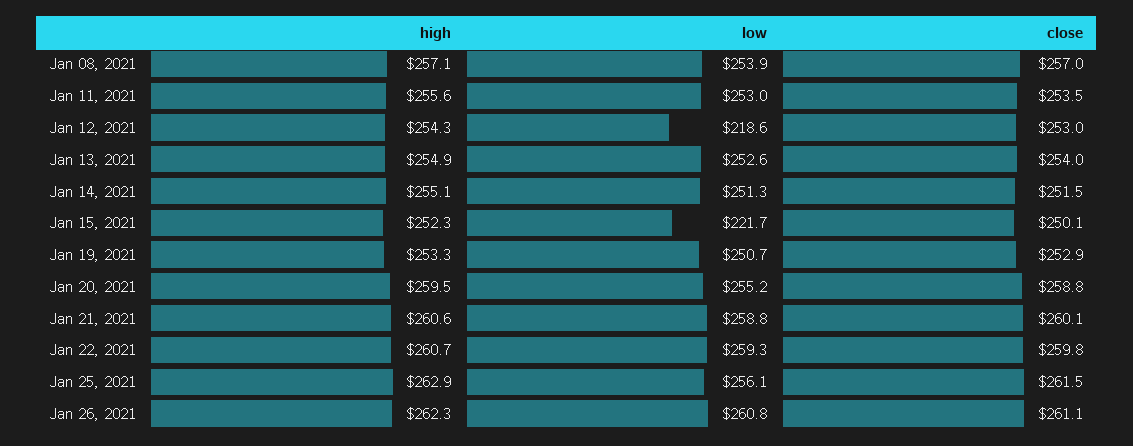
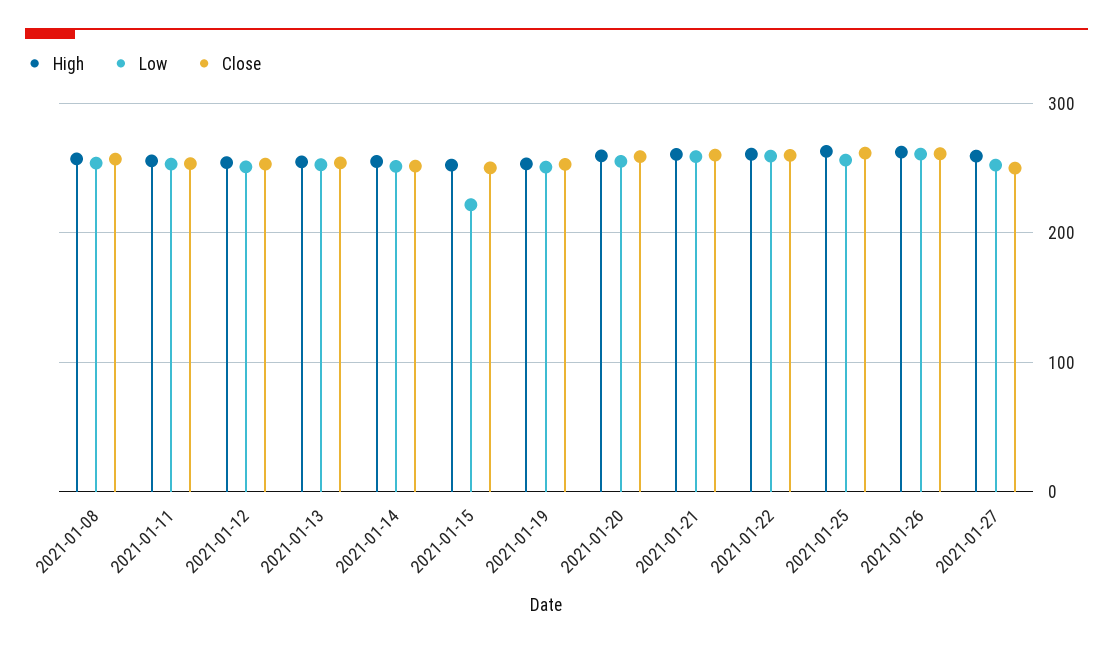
low, Jan 12, 2021: 218.6 -> 250
high, 2021-01-27: none -> 260
low, 2021-01-27: none -> 250
close, 2021-01-27: none -> 250

